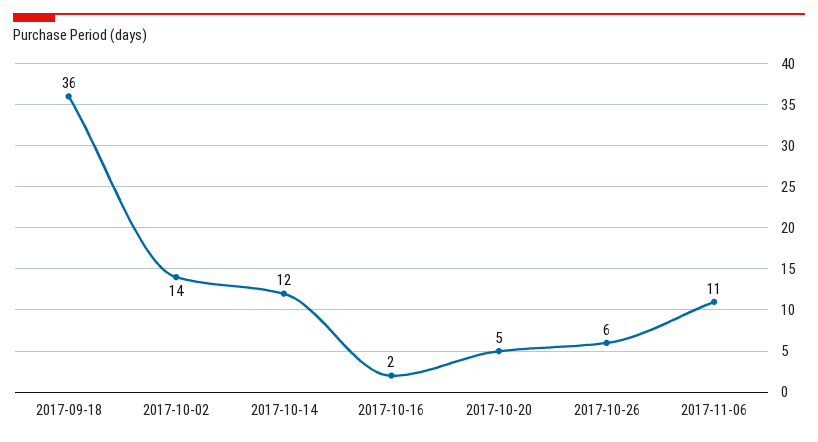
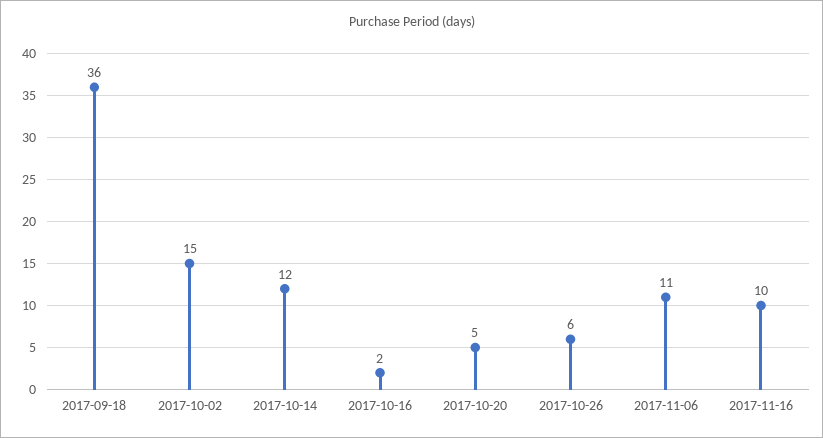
2017-10-02: 14 -> 15
2017-11-16: none -> 10

